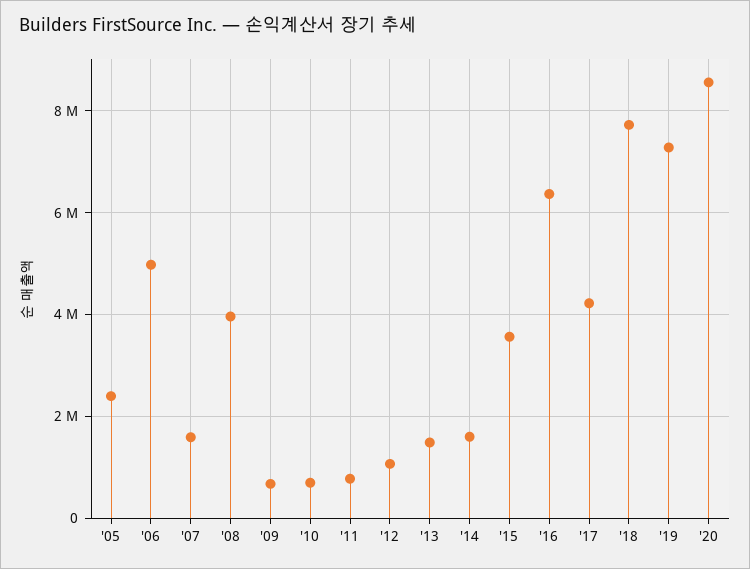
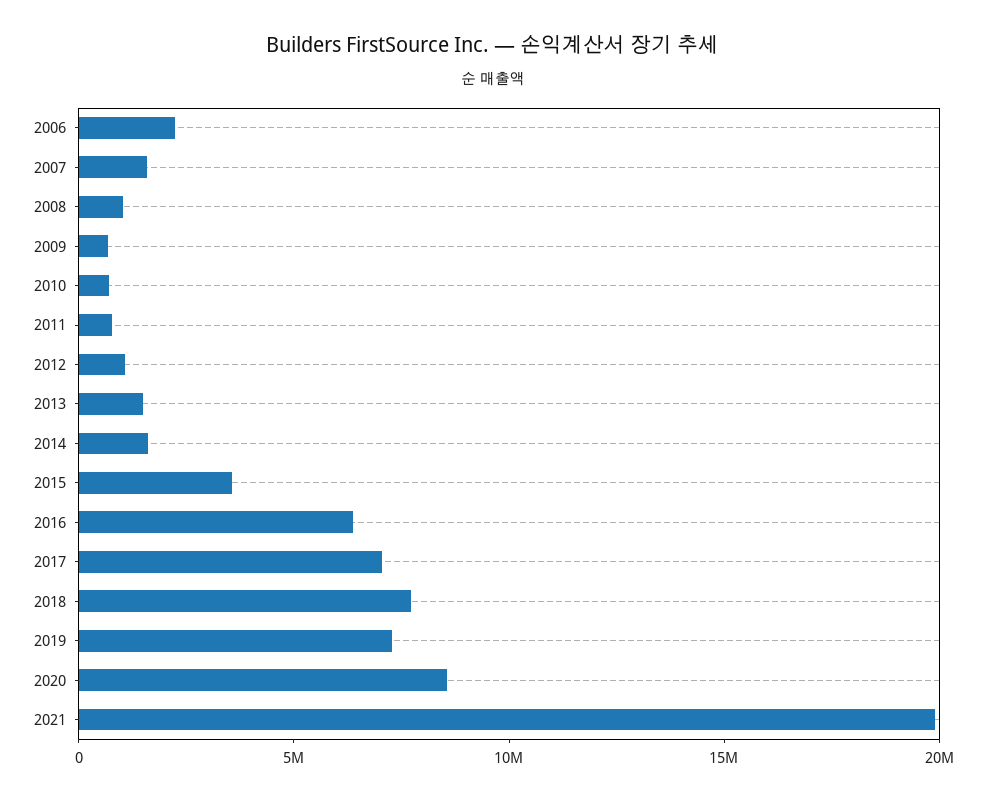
'05: 2400000 -> none
'06: 5000000 -> 2000000
'08: 4000000 -> 1000000
'17: 4200000 -> 7000000
2021: none -> 20000000

